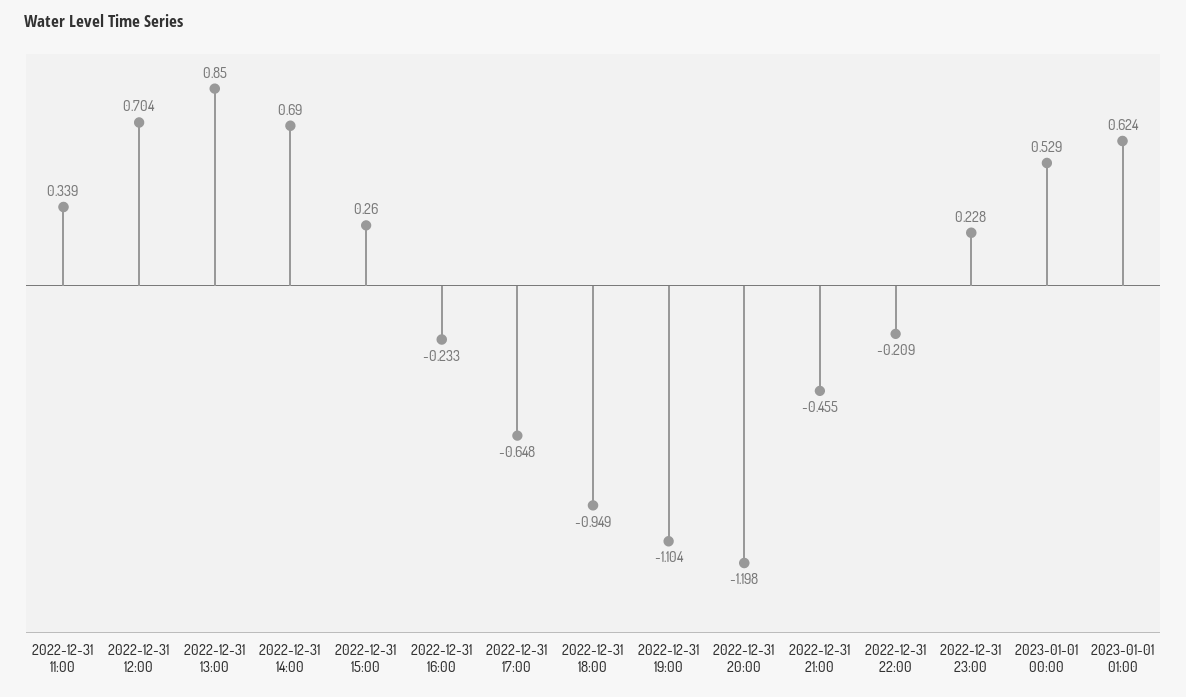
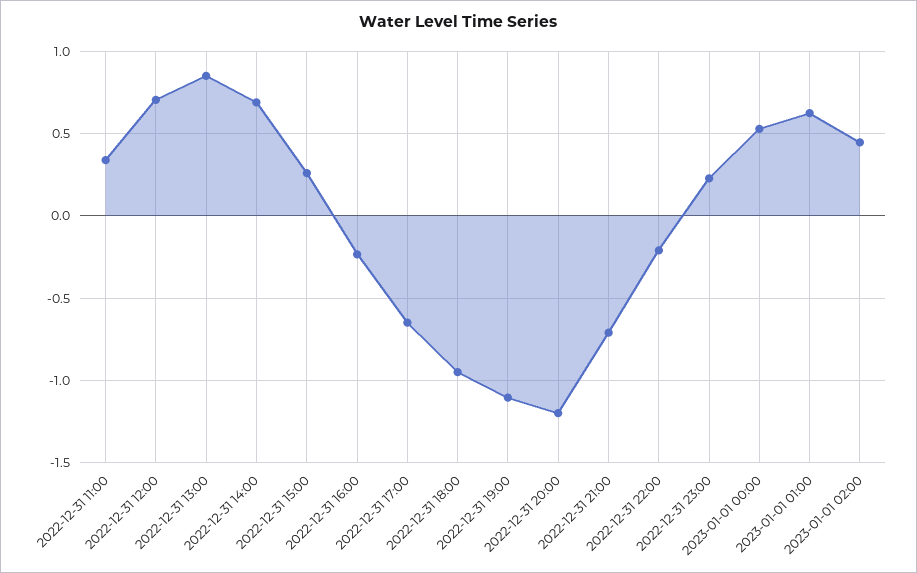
2022-12-31 21:00: -0.455 -> -0.7
2023-01-01 02:00: none -> 0.45

